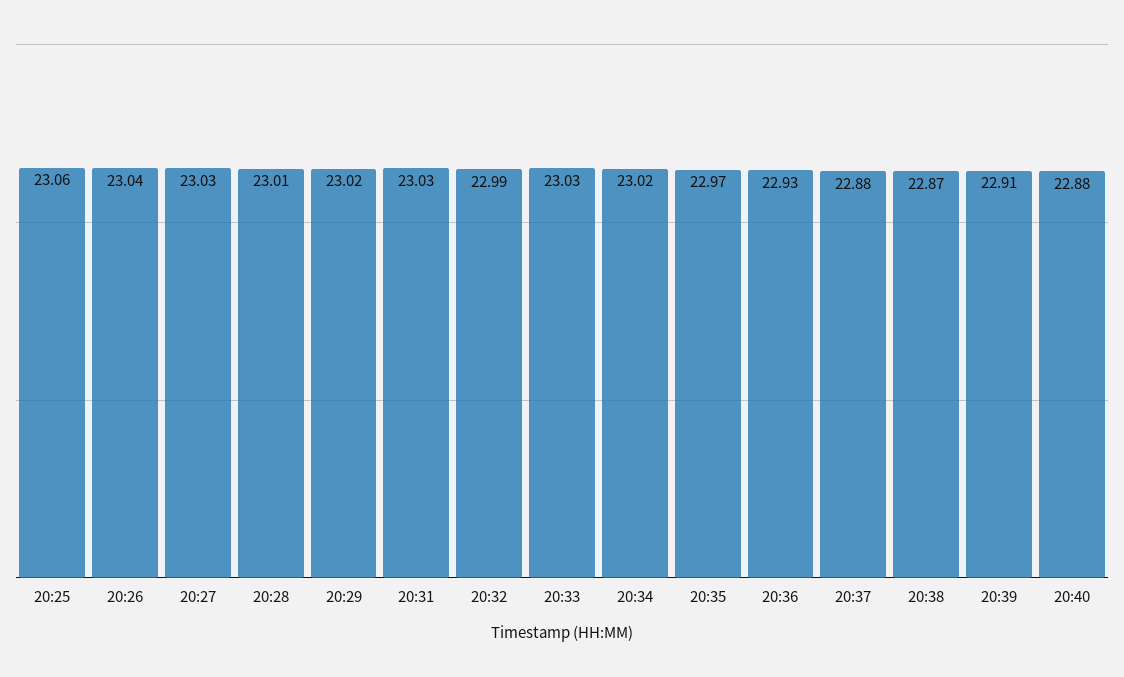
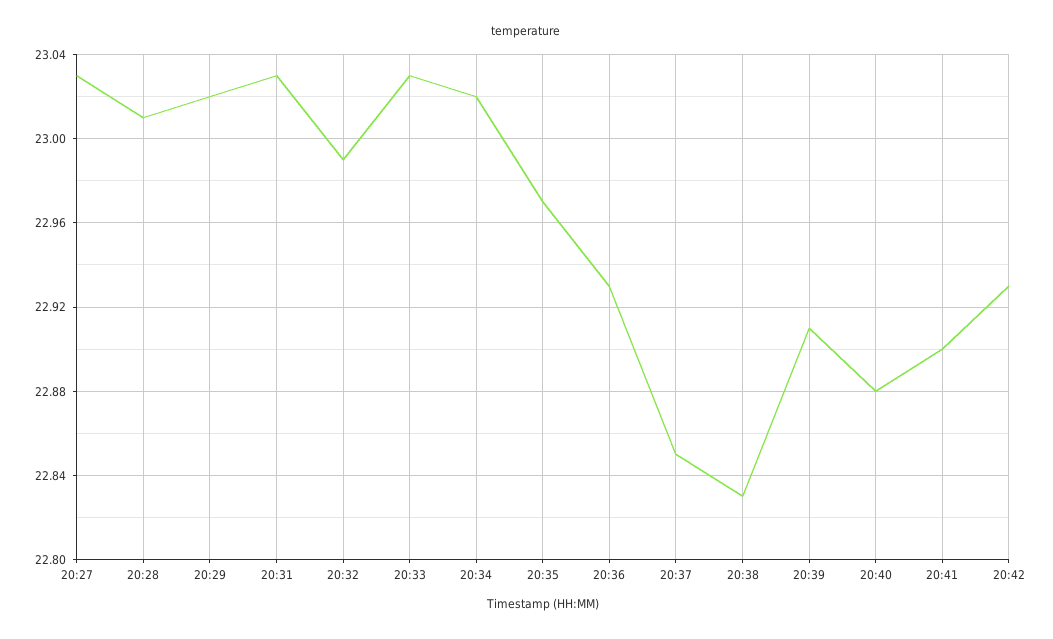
20:25: 23.06 -> none
20:26: 23.04 -> none
20:37: 22.88 -> 22.85
20:38: 22.87 -> 22.83
20:41: none -> 22.9
20:42: none -> 22.93

